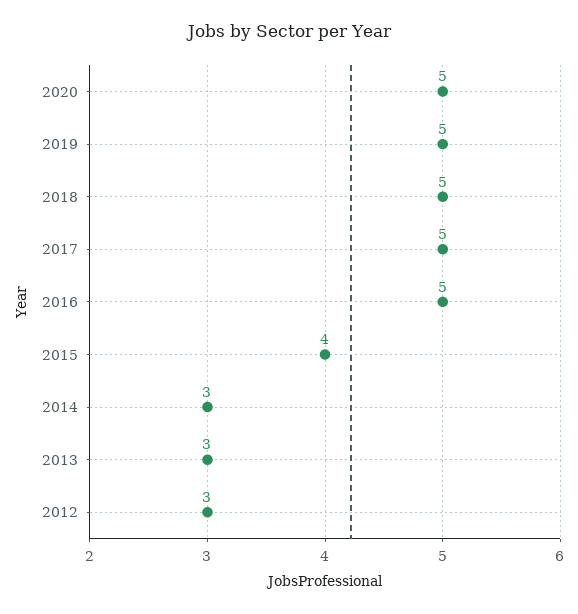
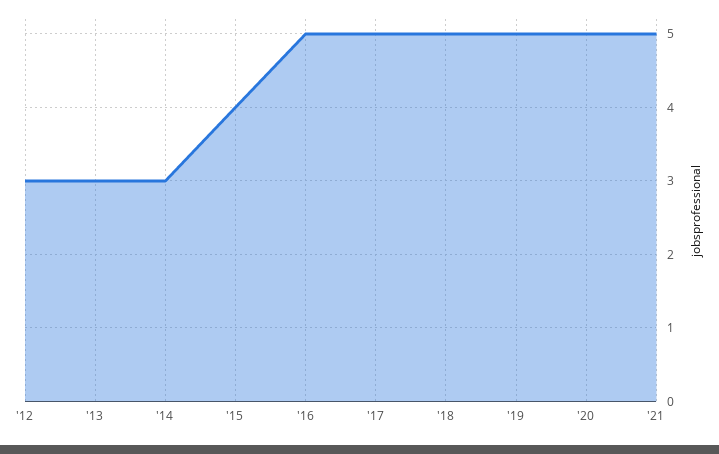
'21: none -> 5

